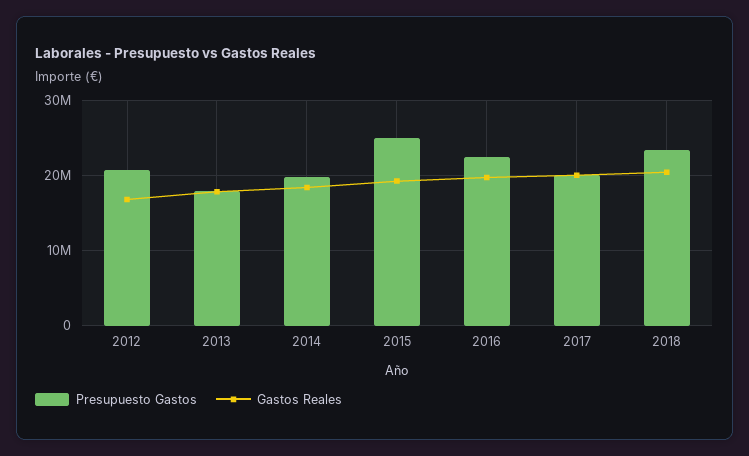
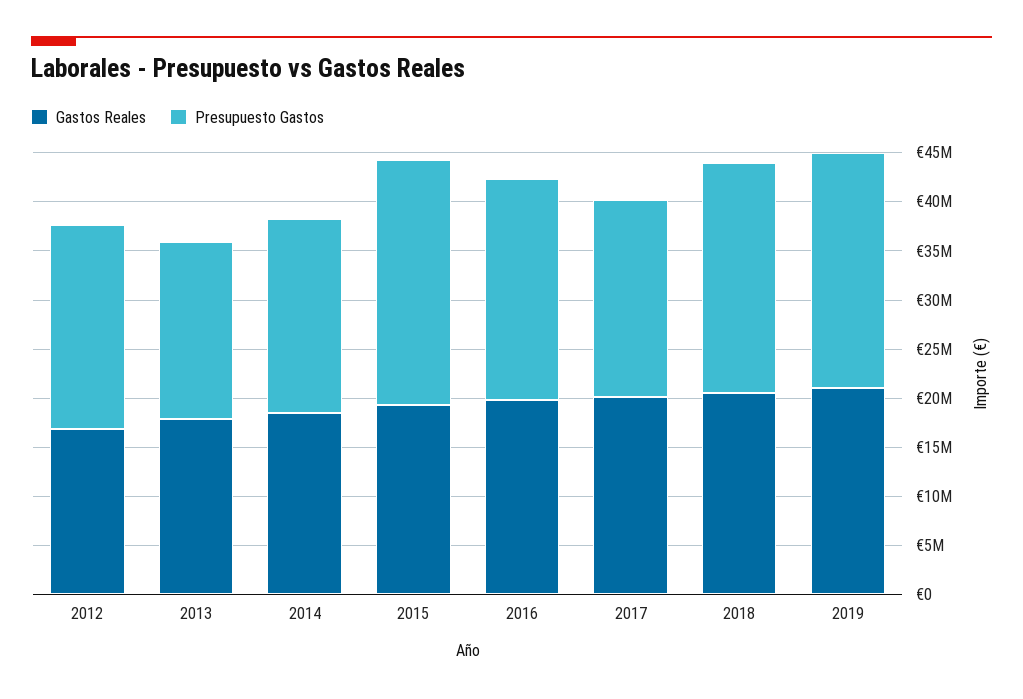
Gastos Reales, 2019: none -> 21000000
Presupuesto Gastos, 2019: none -> 24000000

